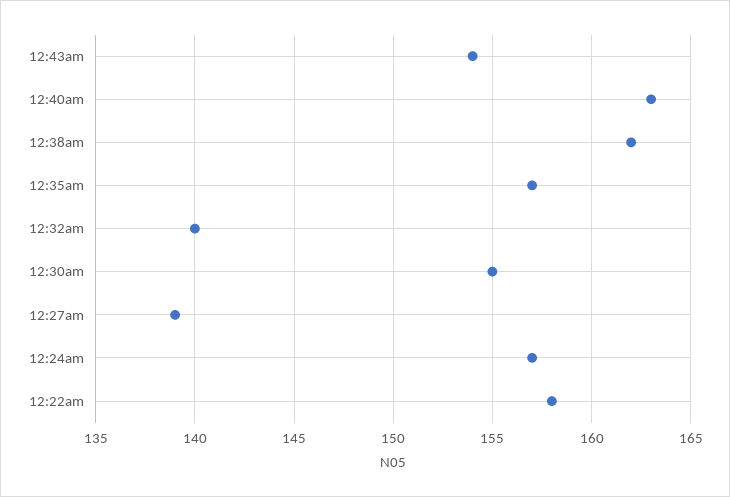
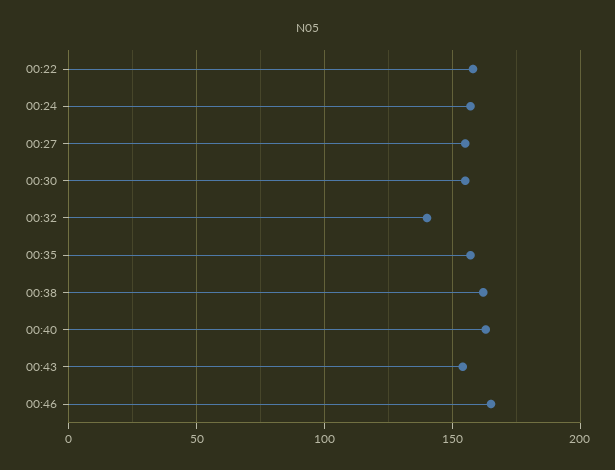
12:27am: 139 -> 155
00:46: none -> 165

